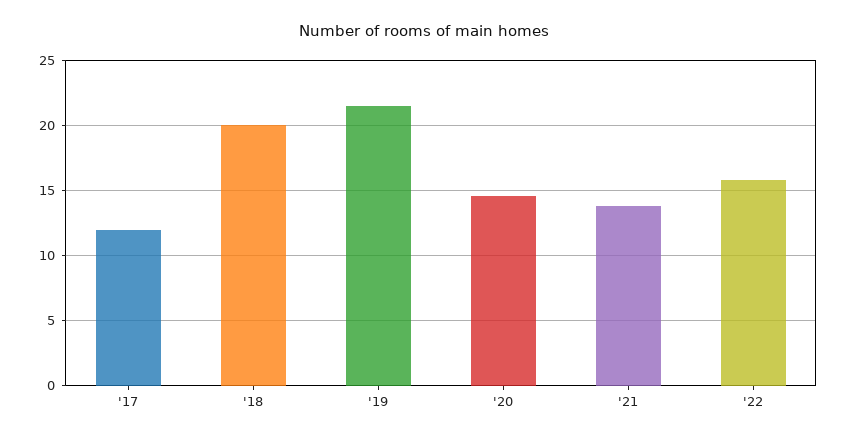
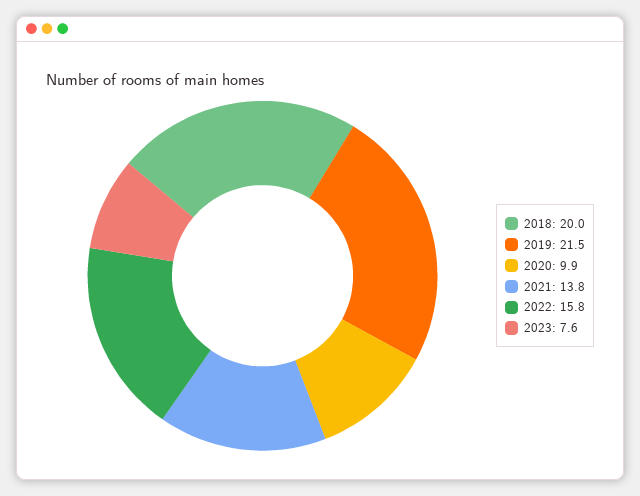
'17: 12 -> none
'20: 14.5 -> 9.9
2023: none -> 7.6

